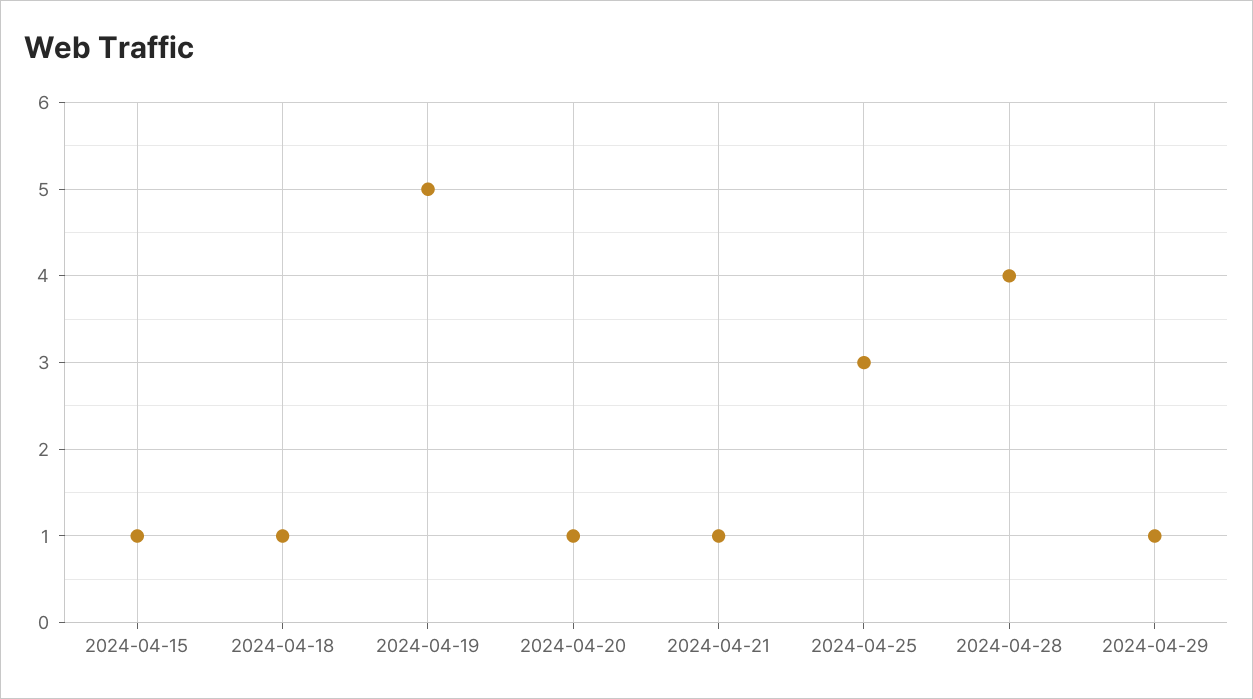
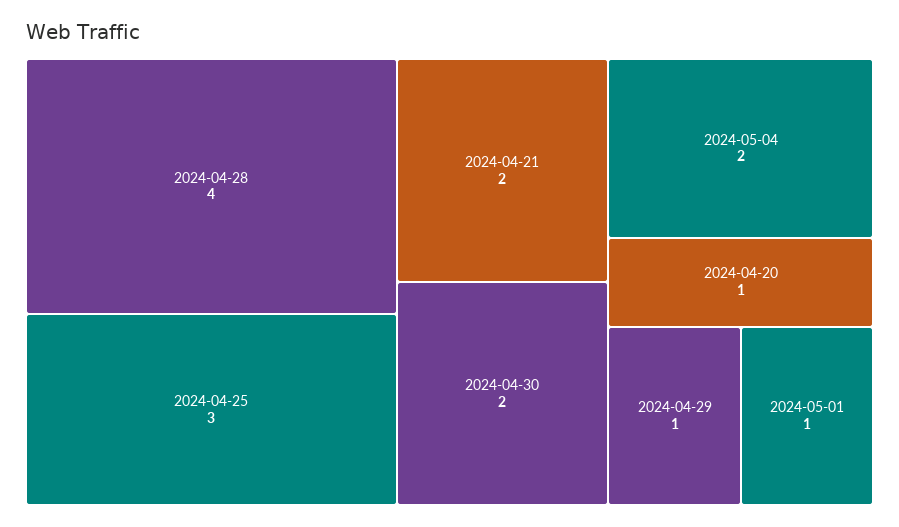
2024-04-15: 1 -> none
2024-04-18: 1 -> none
2024-04-19: 5 -> none
2024-04-21: 1 -> 2
2024-04-30: none -> 2
2024-05-04: none -> 2
2024-05-01: none -> 1

